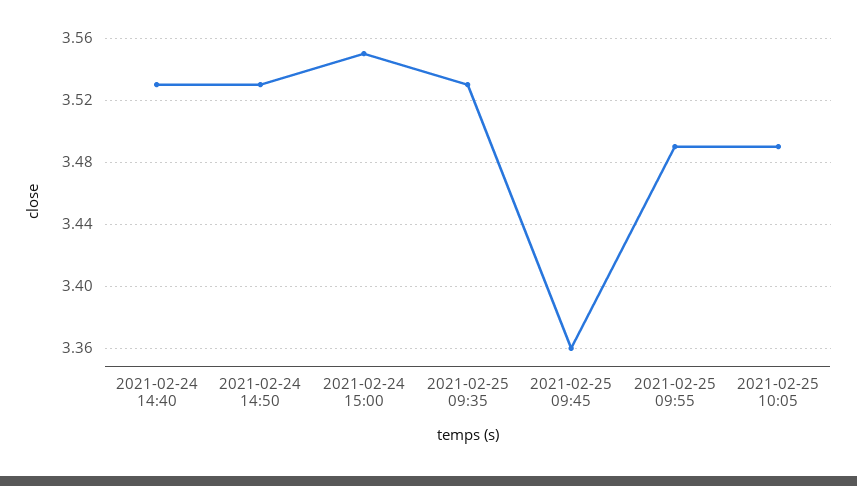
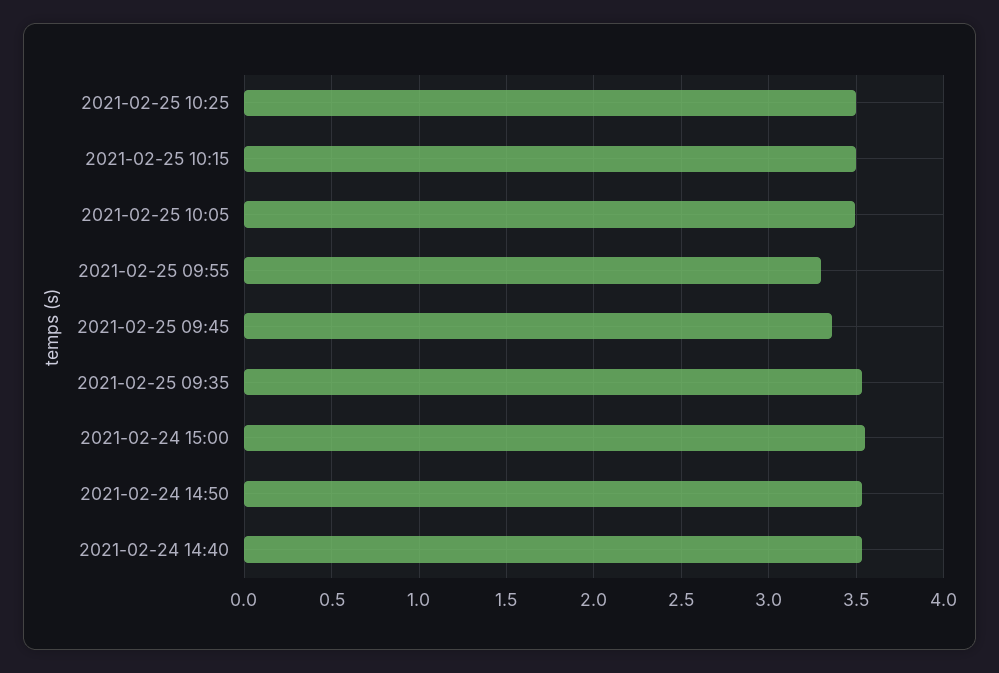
2021-02-25 09:55: 3.49 -> 3.3
2021-02-25 10:25: none -> 3.5
2021-02-25 10:15: none -> 3.5

